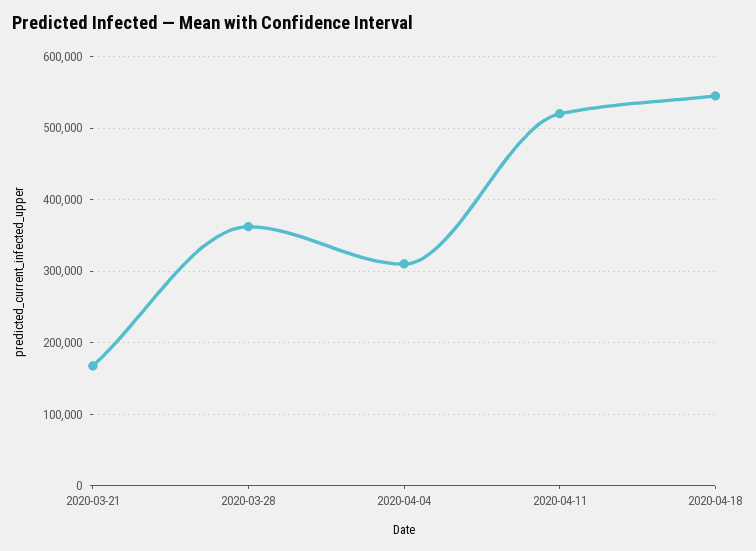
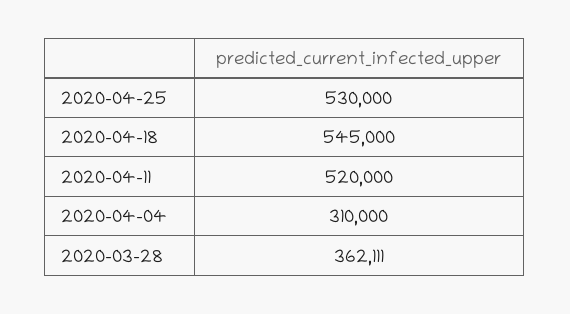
2020-03-21: 170000 -> none
2020-04-25: none -> 530000

